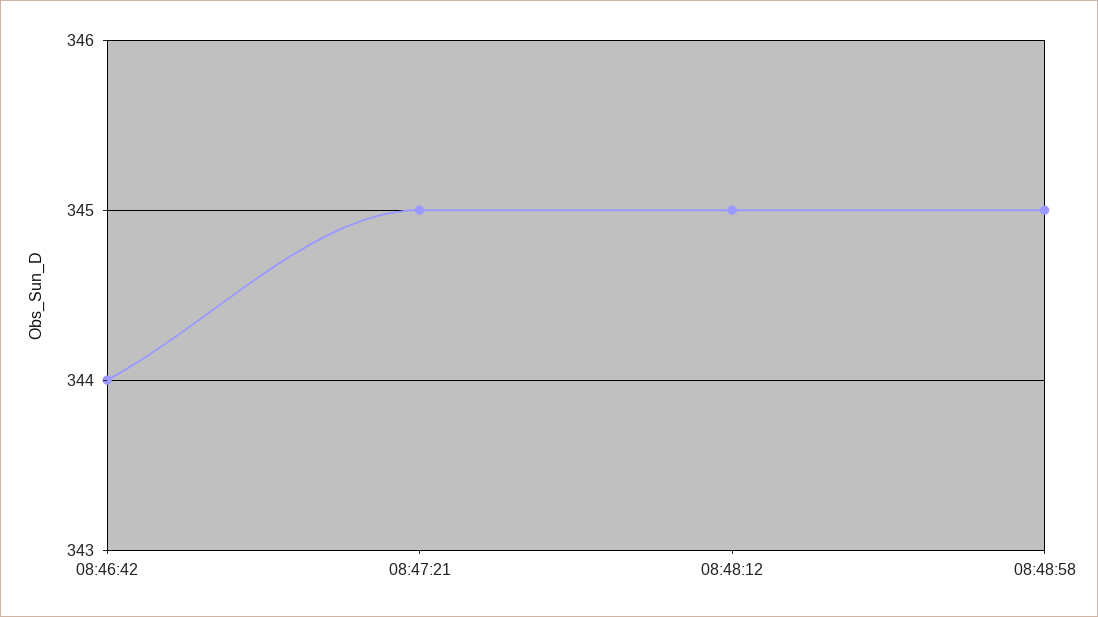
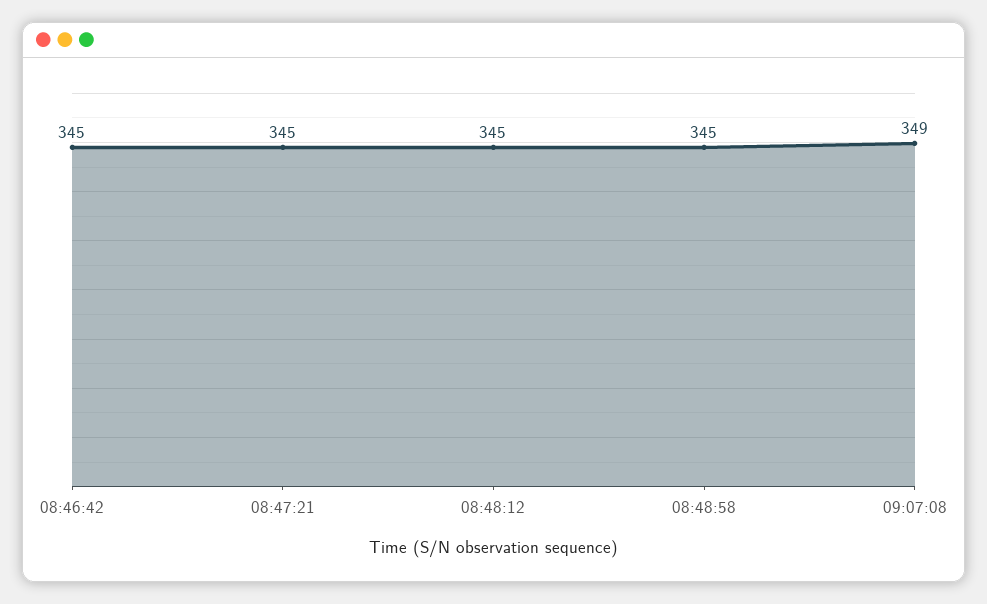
08:46:42: 344 -> 345
09:07:08: none -> 349

